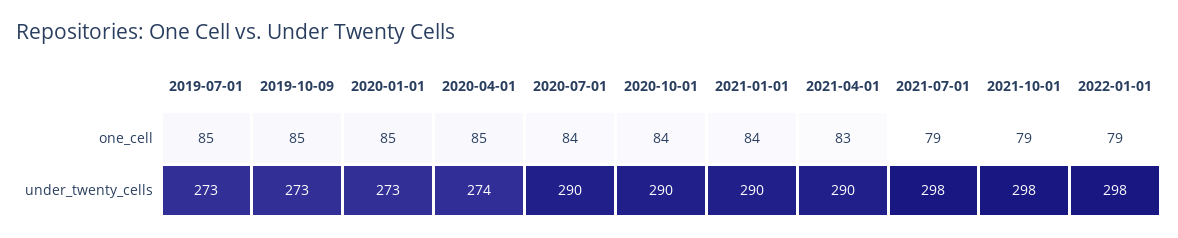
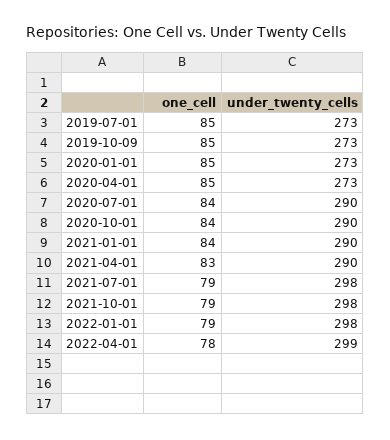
2020-04-01, under_twenty_cells: 274 -> 273
2022-04-01, one_cell: none -> 78
2022-04-01, under_twenty_cells: none -> 299

